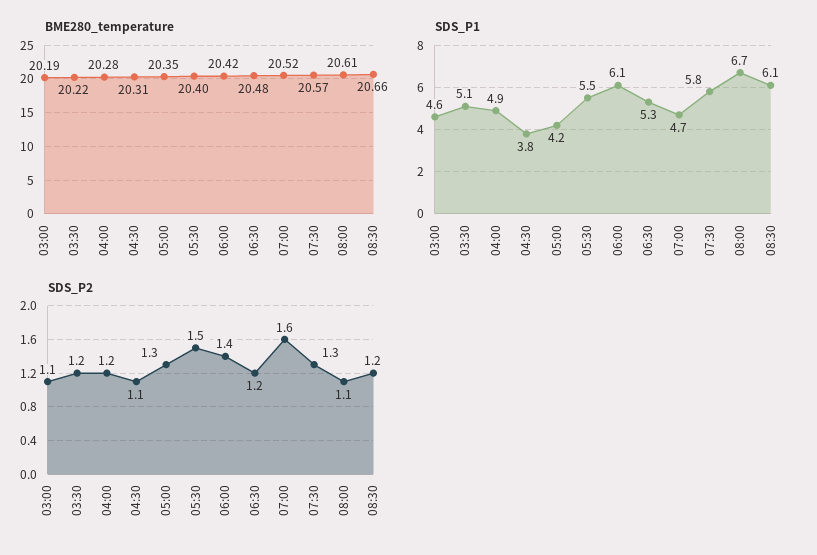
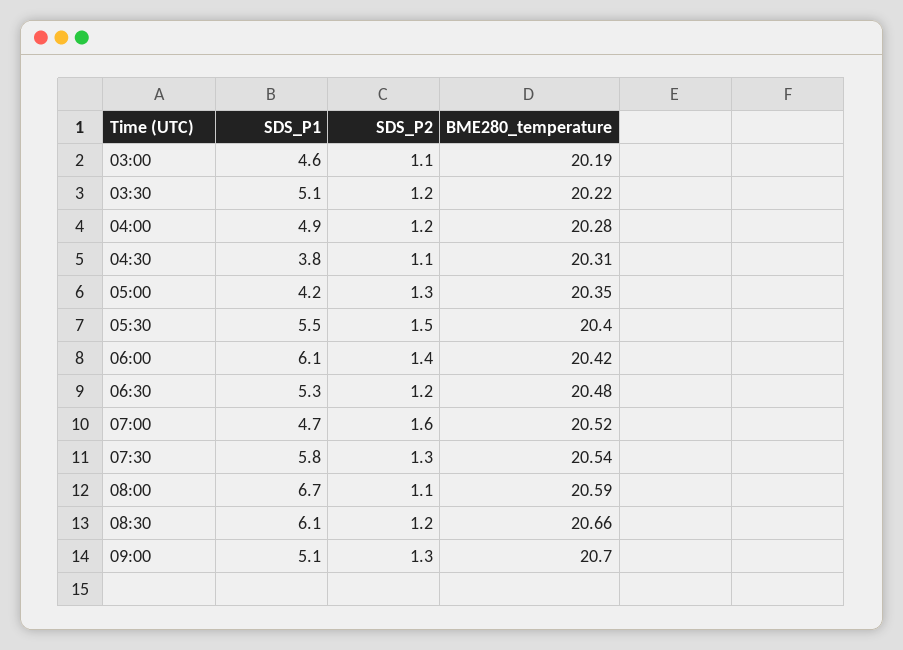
BME280_temperature, 07:30: 20.57 -> 20.54
BME280_temperature, 08:00: 20.61 -> 20.59
SDS_P1, 09:00: none -> 5.1
SDS_P2, 09:00: none -> 1.3
BME280_temperature, 09:00: none -> 20.7

